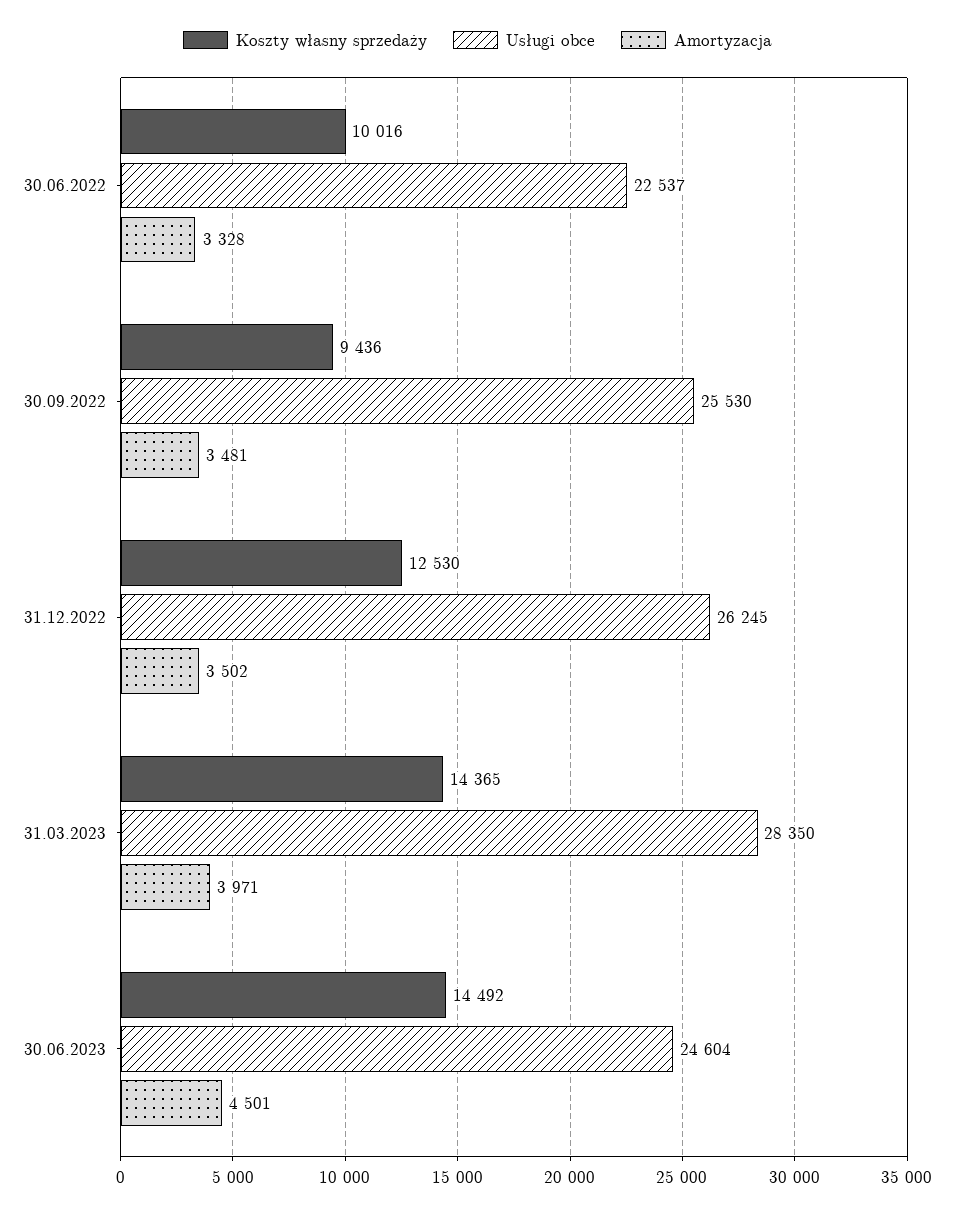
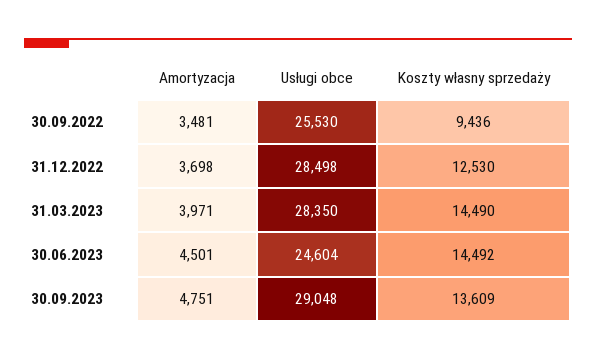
Koszty własny sprzedaży, 30.06.2022: 10016 -> none
Usługi obce, 30.06.2022: 22537 -> none
Amortyzacja, 30.06.2022: 3328 -> none
Usługi obce, 31.12.2022: 26245 -> 28498
Amortyzacja, 31.12.2022: 3502 -> 3698
Koszty własny sprzedaży, 31.03.2023: 14365 -> 14490
Amortyzacja, 30.09.2023: none -> 4751
Usługi obce, 30.09.2023: none -> 29048
Koszty własny sprzedaży, 30.09.2023: none -> 13609

